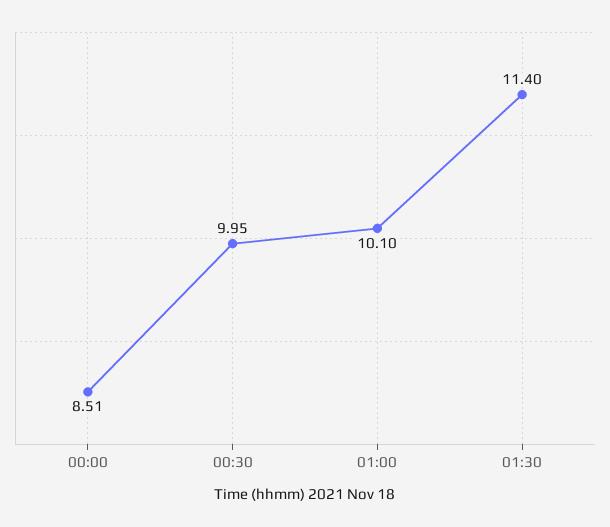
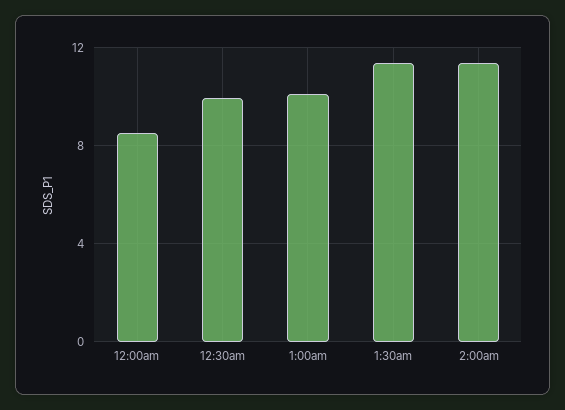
2:00am: none -> 11.5

